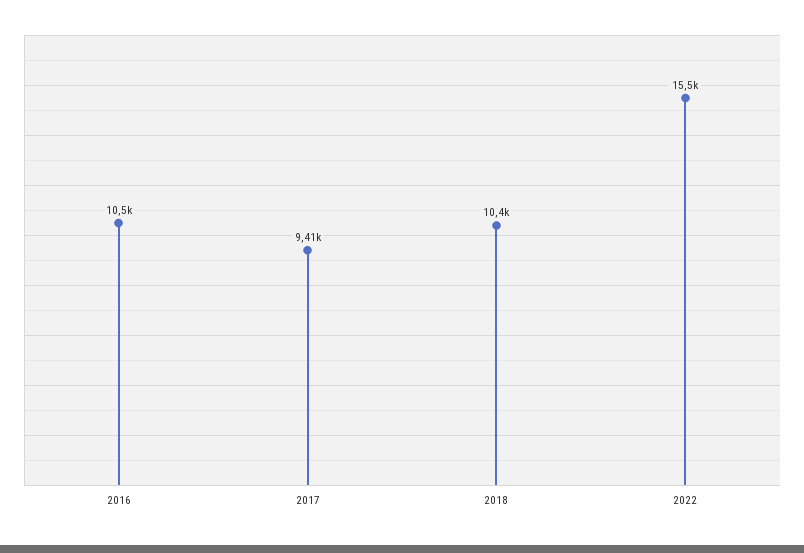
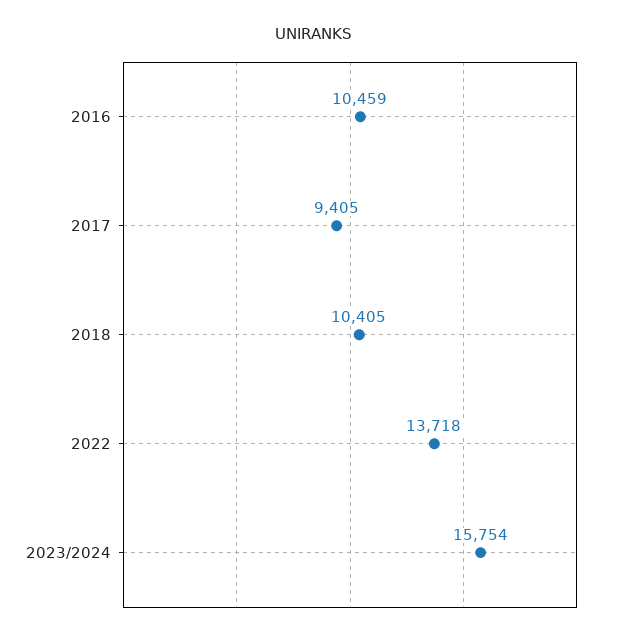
2022: 15500 -> 13718
2023/2024: none -> 15754

